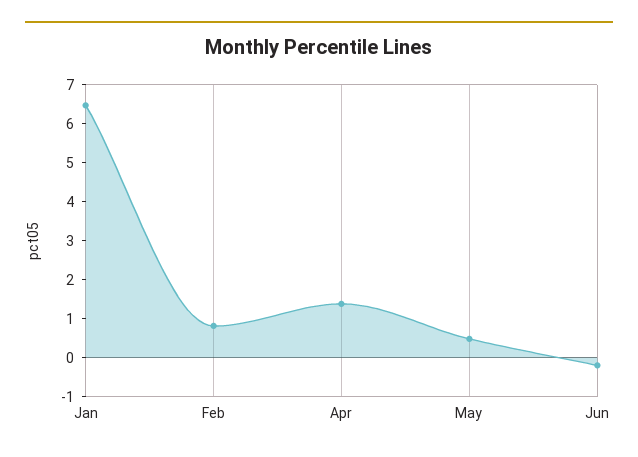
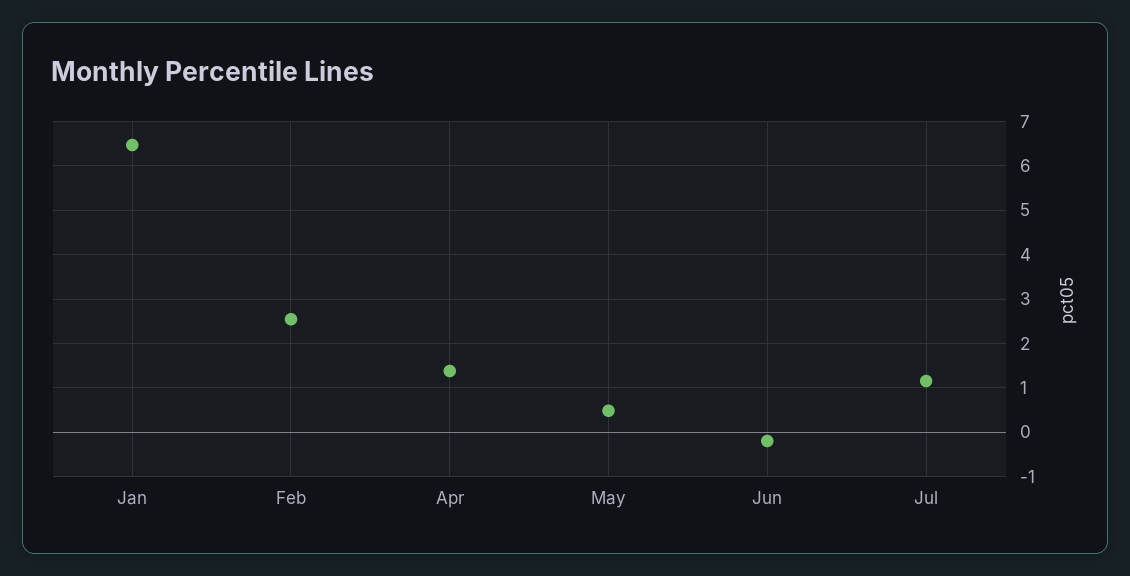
Feb: 0.75 -> 2.6
Jul: none -> 1.2

